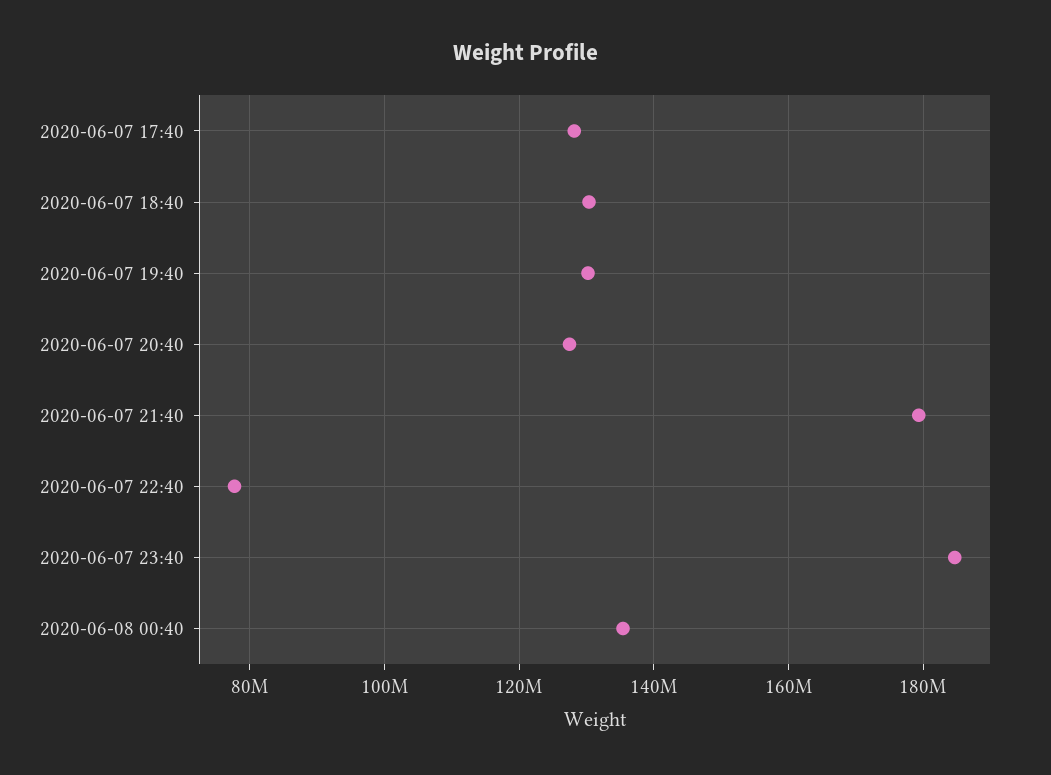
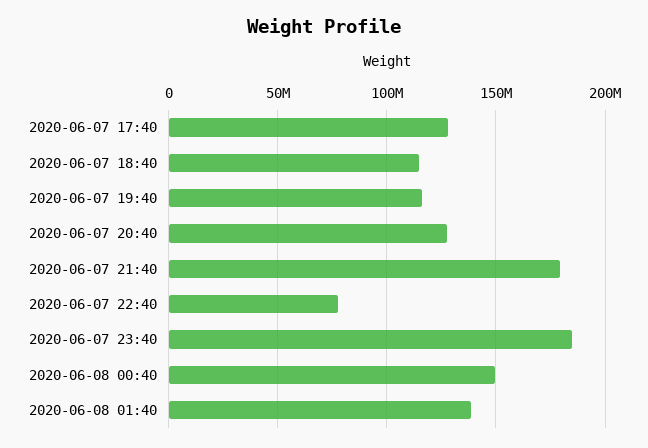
2020-06-07 18:40: 130000000 -> 115000000
2020-06-07 19:40: 130000000 -> 115000000
2020-06-08 00:40: 136000000 -> 150000000
2020-06-08 01:40: none -> 140000000

